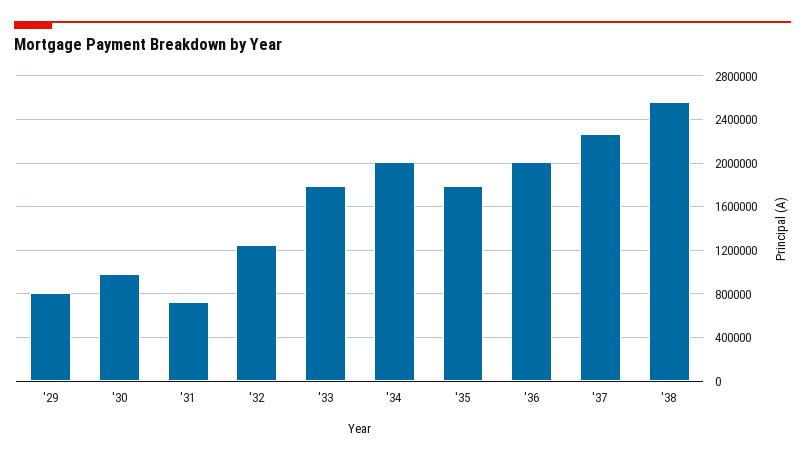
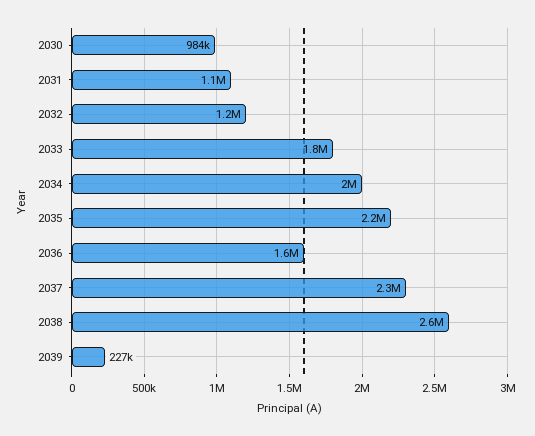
'29: 800000 -> none
'31: 700000 -> 1100000
'35: 1800000 -> 2200000
'36: 2000000 -> 1600000
2039: none -> 227000

